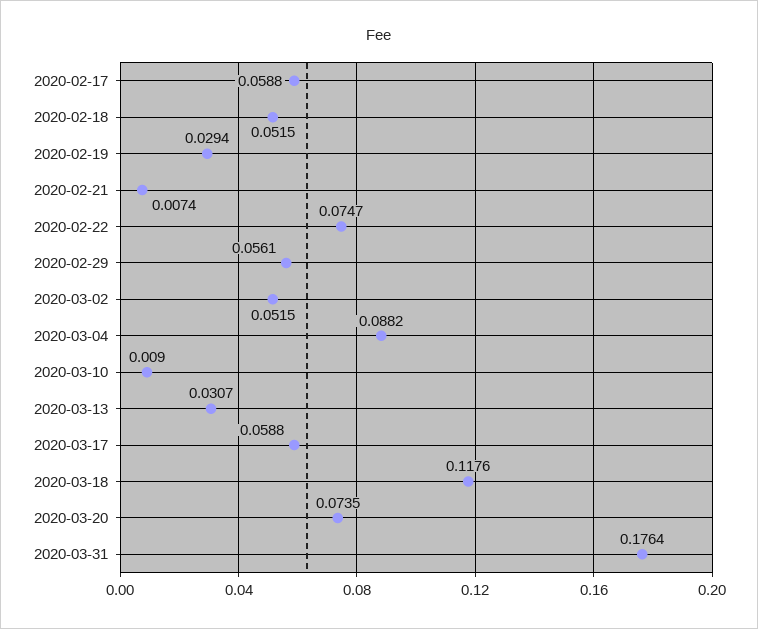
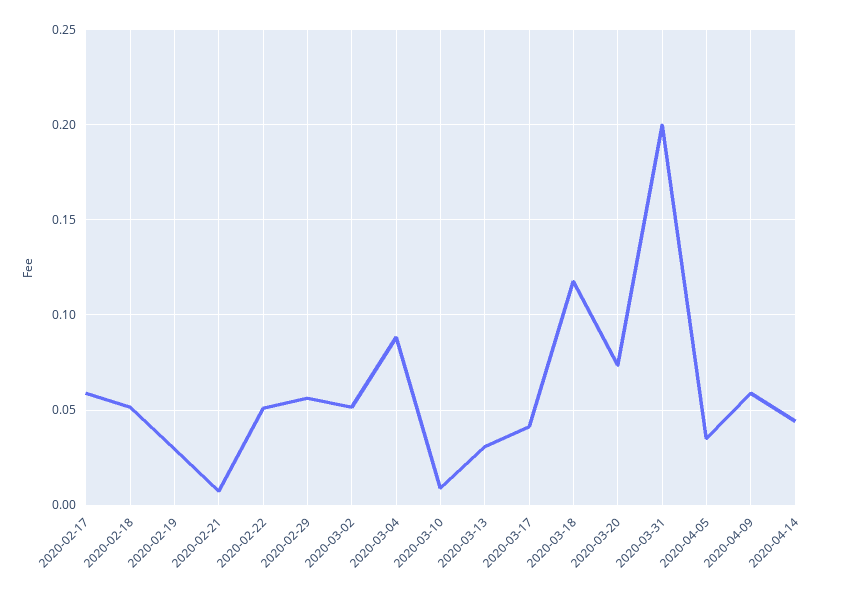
2020-02-22: 0.0747 -> 0.05
2020-03-17: 0.0588 -> 0.04
2020-03-31: 0.1764 -> 0.2
2020-04-05: none -> 0.035
2020-04-09: none -> 0.06
2020-04-14: none -> 0.045

